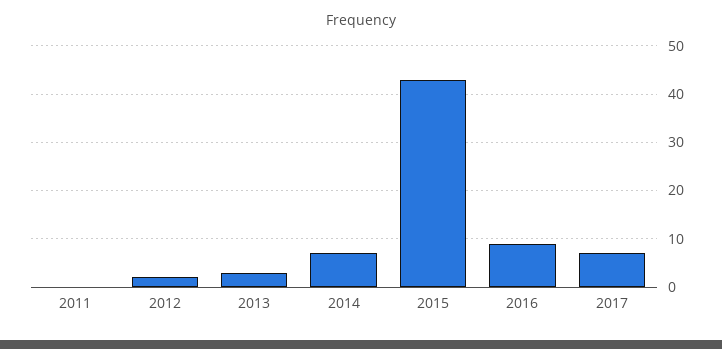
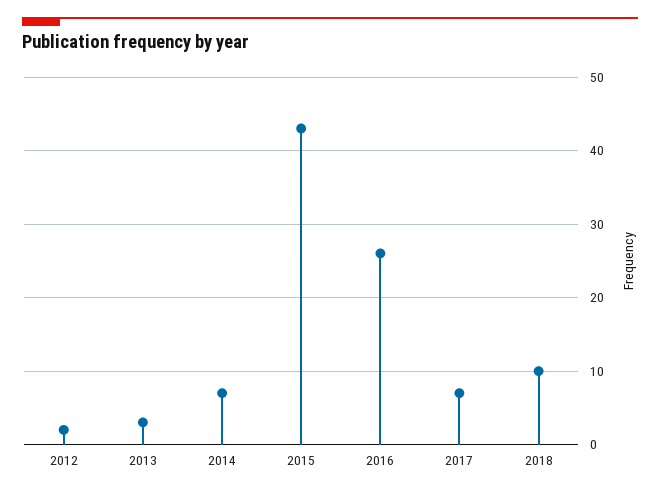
2011: 0 -> none
2016: 10 -> 26
2018: none -> 10

